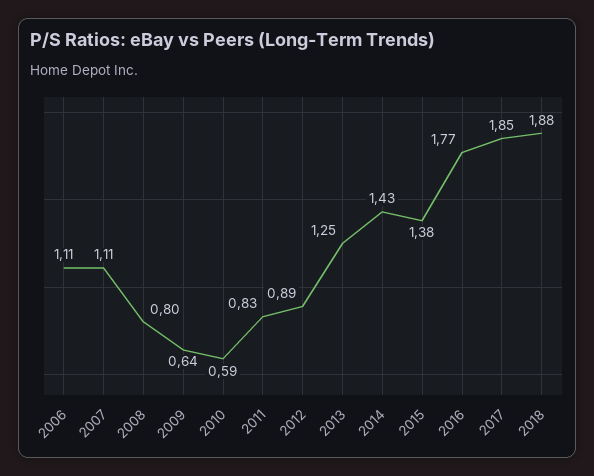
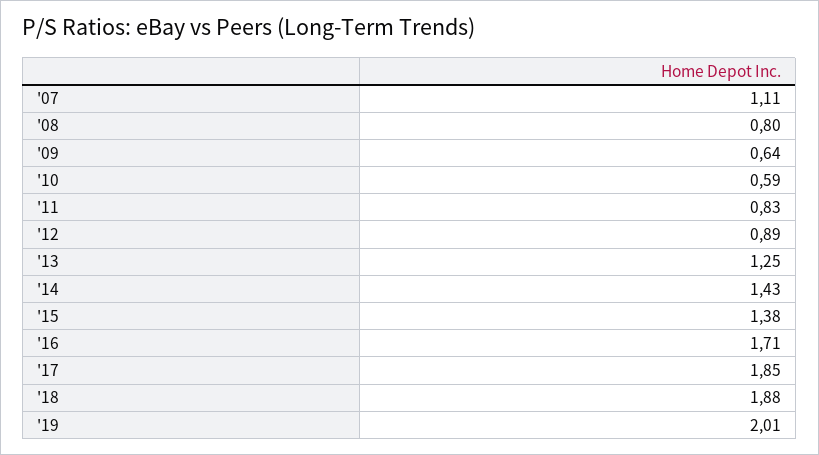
2006: 1.11 -> none
2016: 1.77 -> 1.71
'19: none -> 2.01

